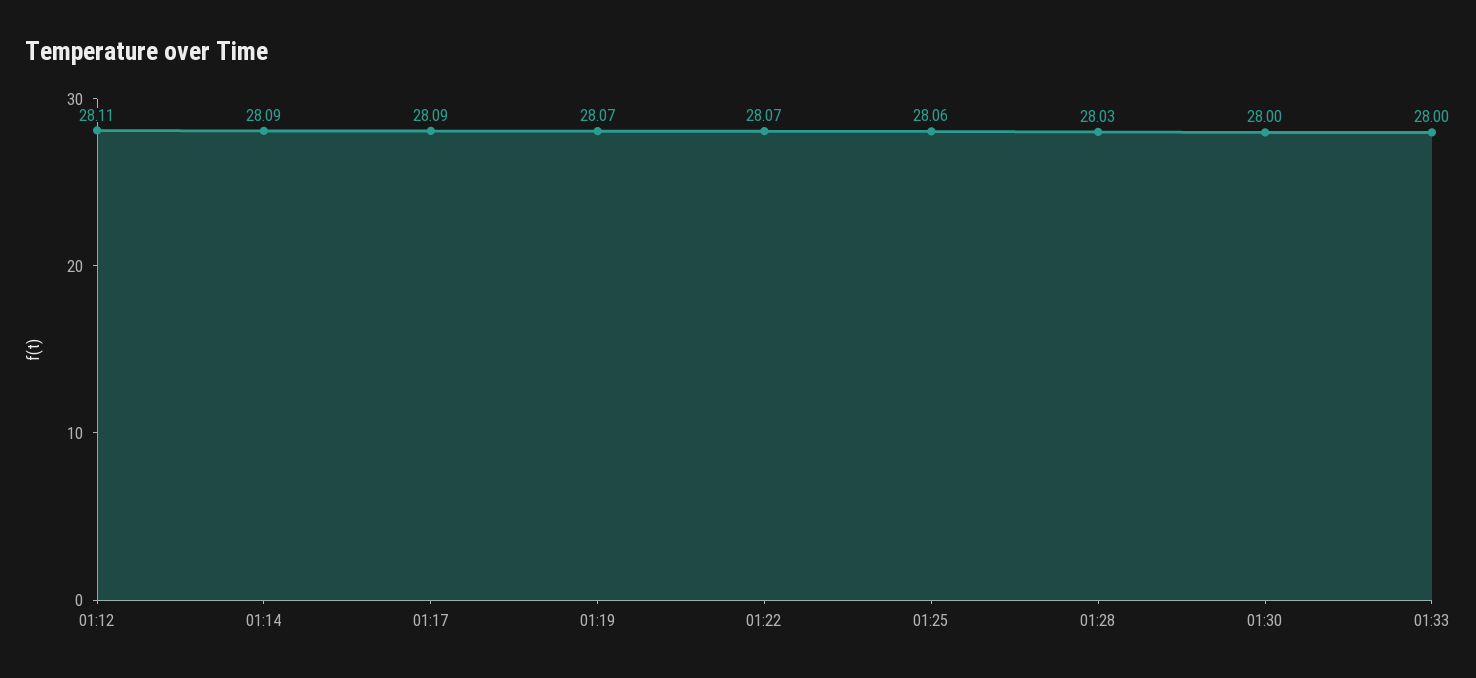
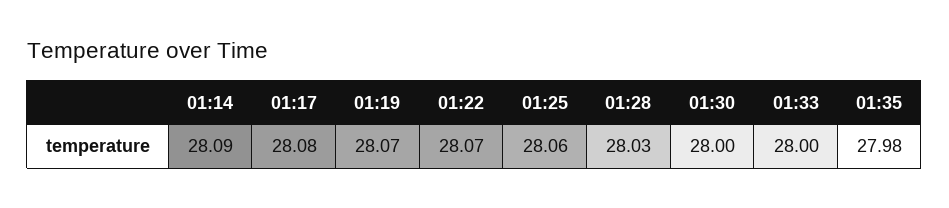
01:12: 28.11 -> none
01:17: 28.09 -> 28.08
01:35: none -> 27.98

